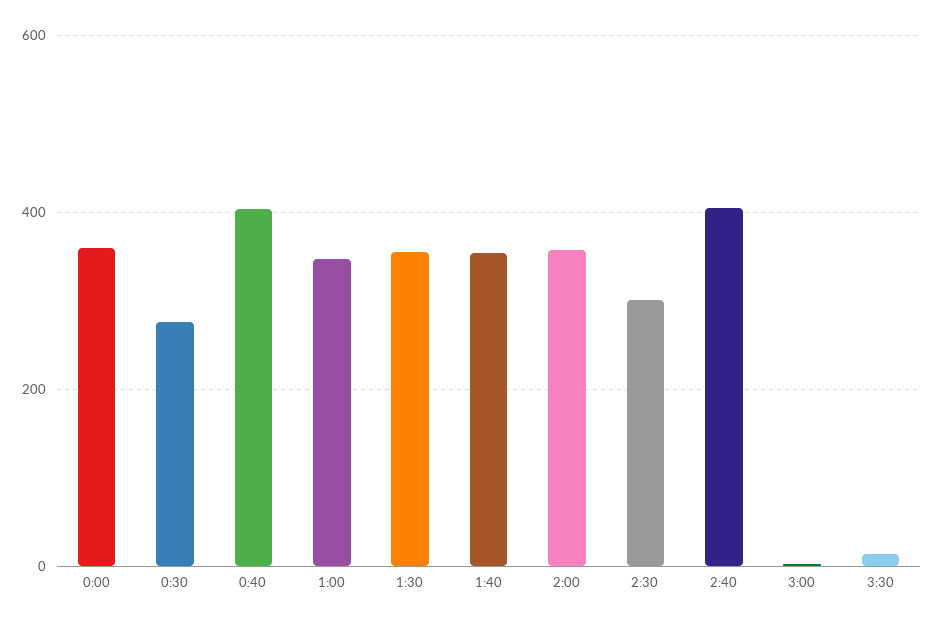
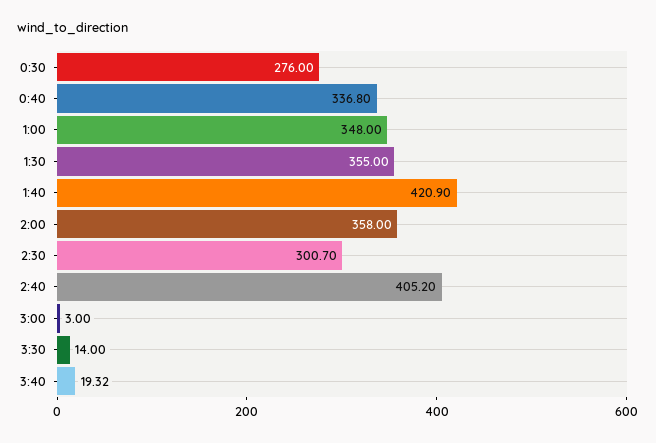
0:00: 360 -> none
0:40: 400 -> 336.8
1:40: 360 -> 420.9
3:40: none -> 19.32

